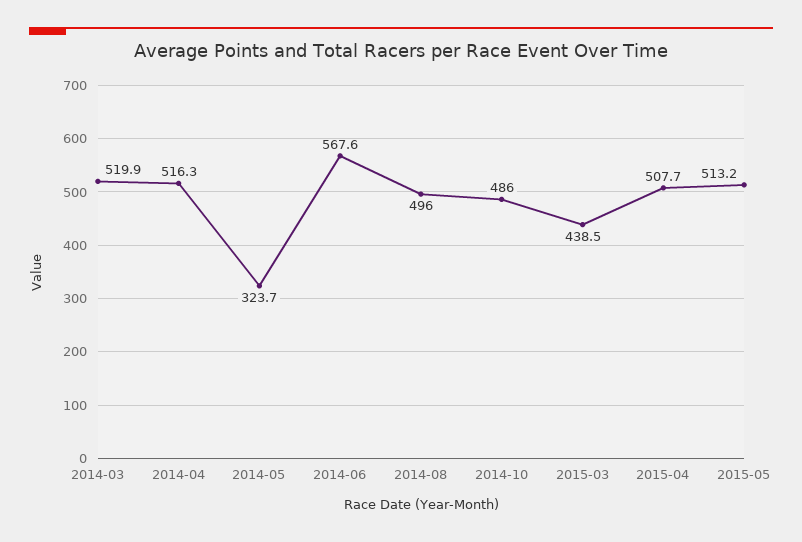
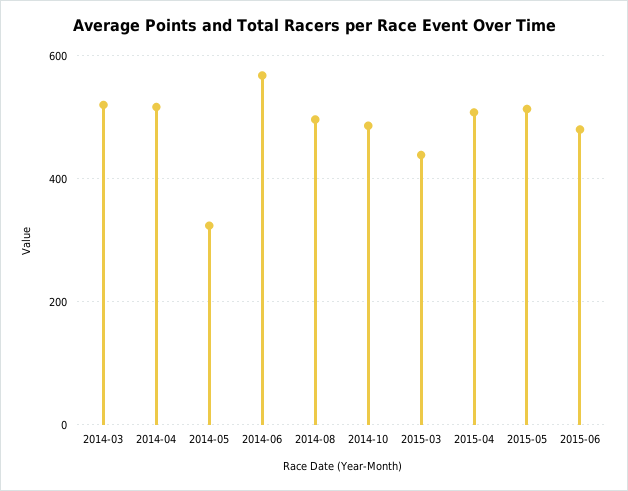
2015-06: none -> 480

